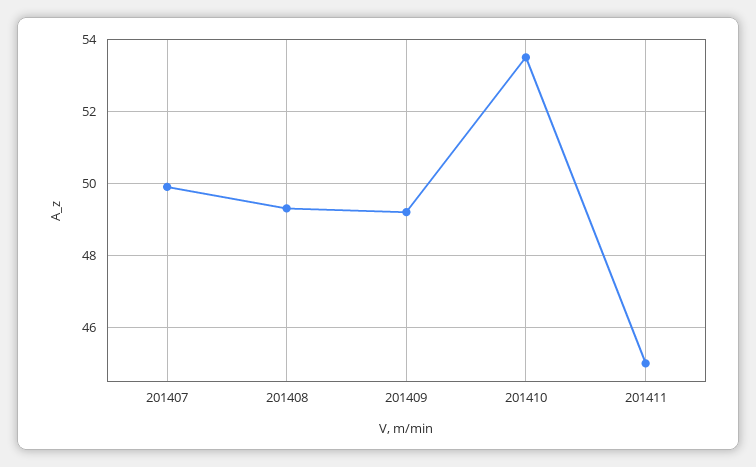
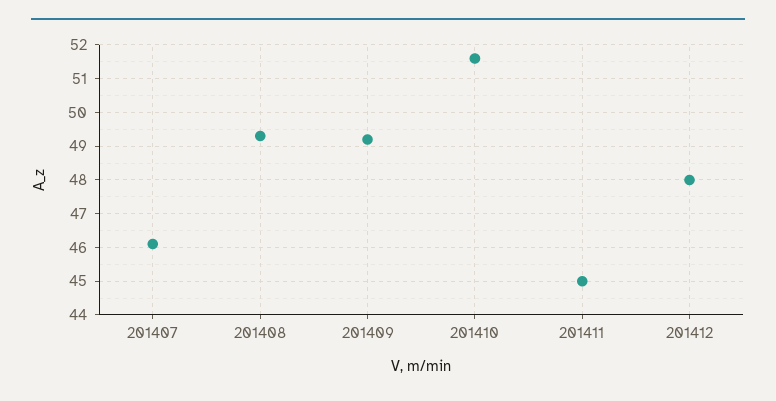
201407: 50 -> 46
201410: 53.5 -> 51.5
201412: none -> 48

